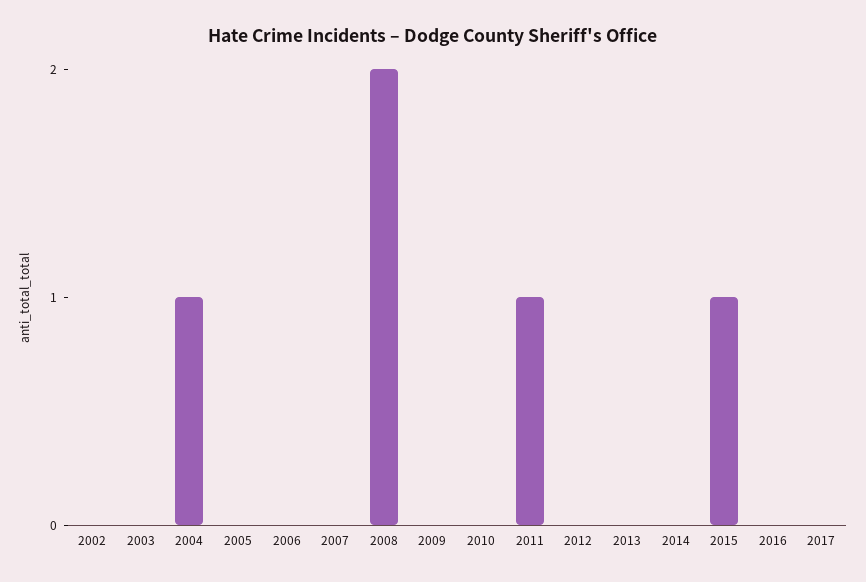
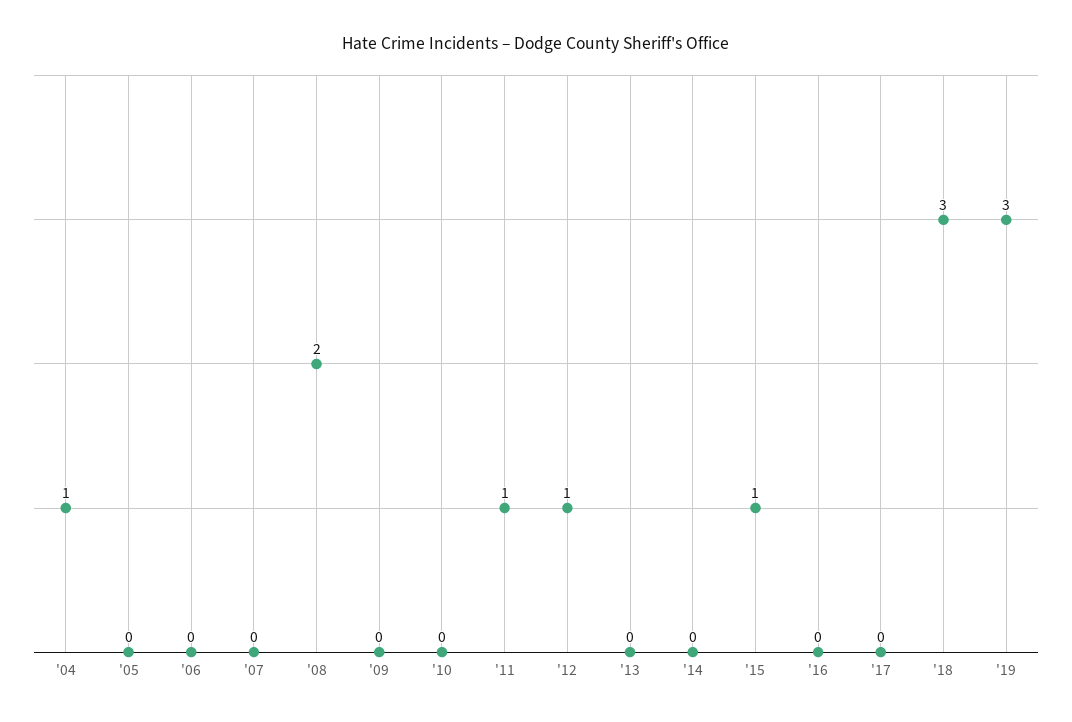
2002: 0 -> none
2003: 0 -> none
2012: 0 -> 1
'18: none -> 3
'19: none -> 3

